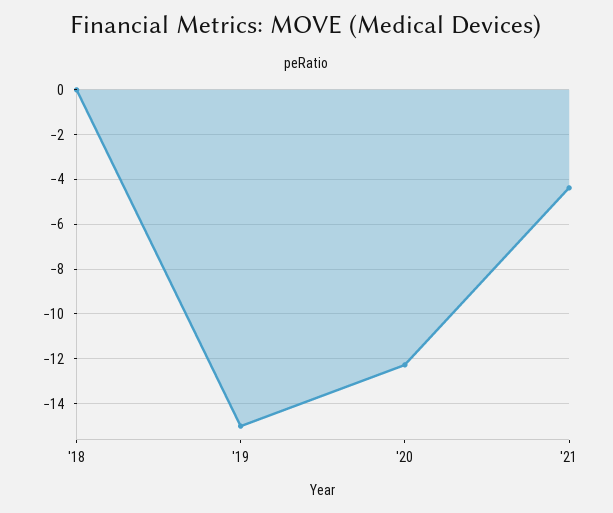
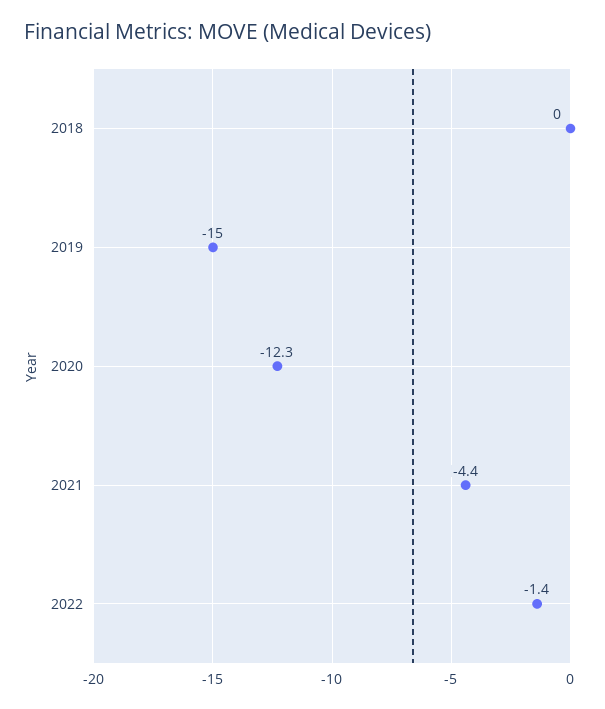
2022: none -> -1.4

